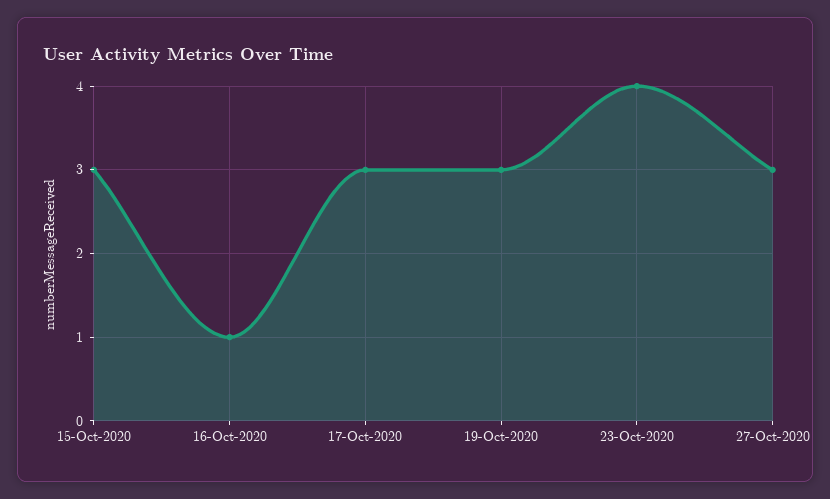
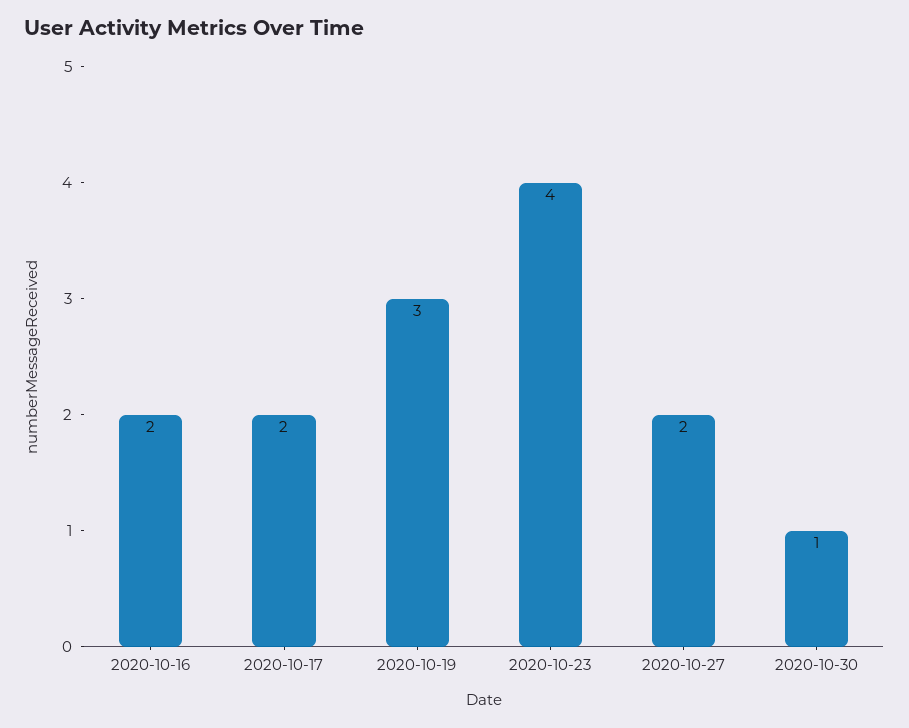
15-Oct-2020: 3 -> none
16-Oct-2020: 1 -> 2
17-Oct-2020: 3 -> 2
27-Oct-2020: 3 -> 2
2020-10-30: none -> 1

